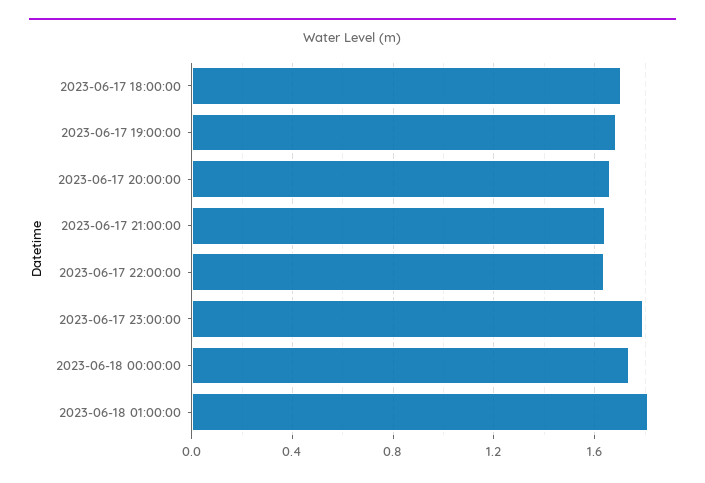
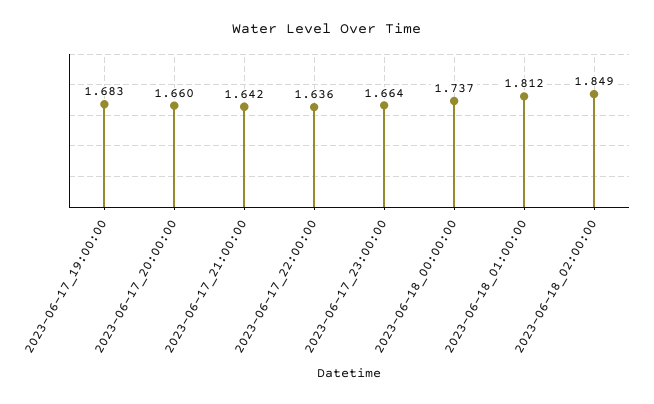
2023-06-17 18:00:00: 1.7 -> none
2023-06-17 23:00:00: 1.8 -> 1.664
2023-06-18_02:00:00: none -> 1.849

